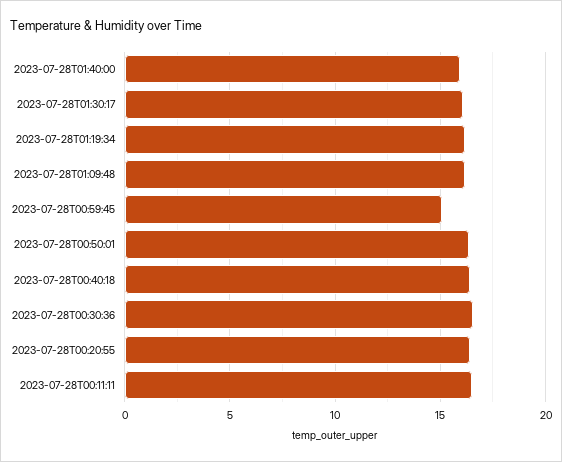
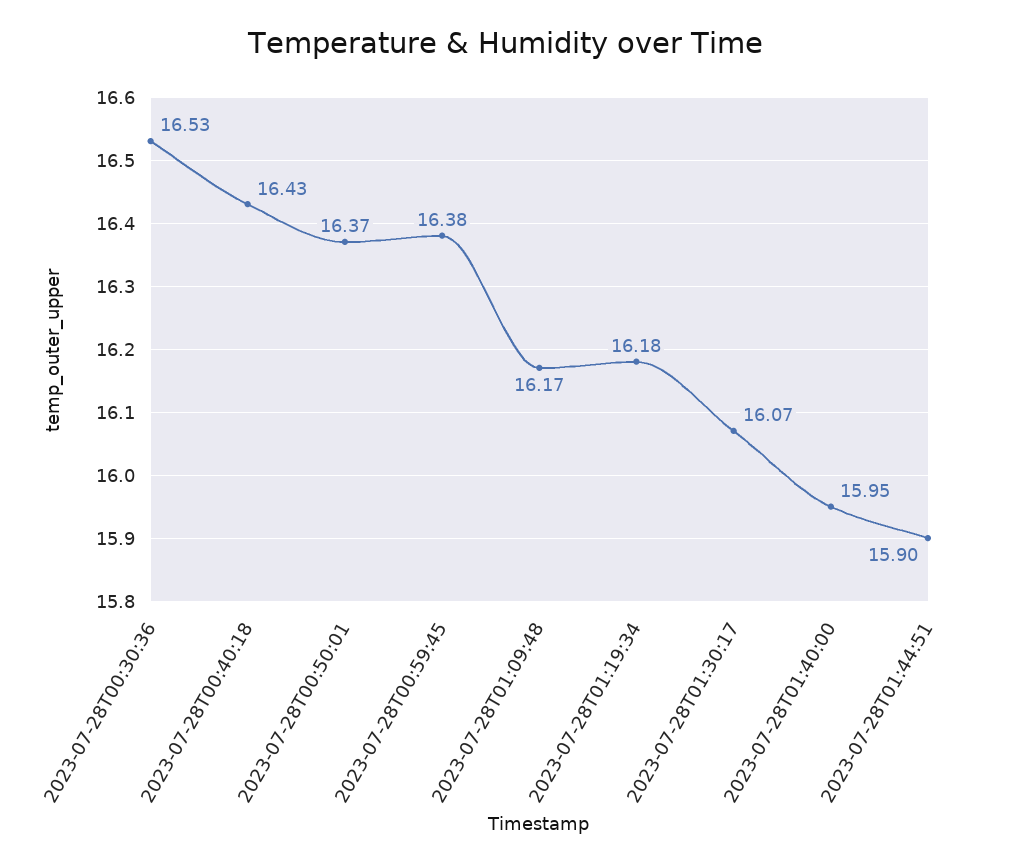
2023-07-28T00:59:45: 15 -> 16.38
2023-07-28T00:20:55: 16.5 -> none
2023-07-28T00:11:11: 16.5 -> none
2023-07-28T01:44:51: none -> 15.9

